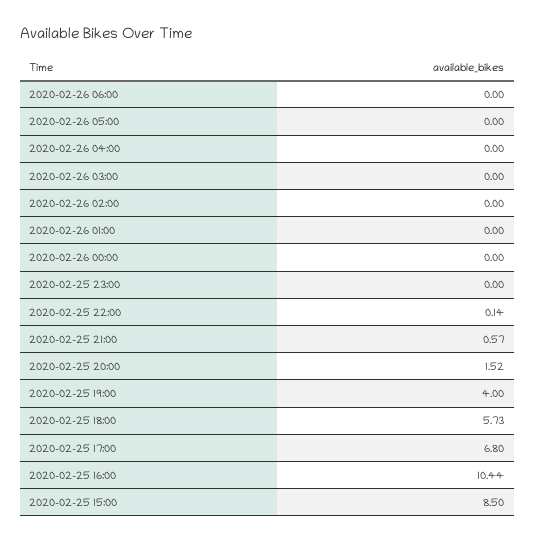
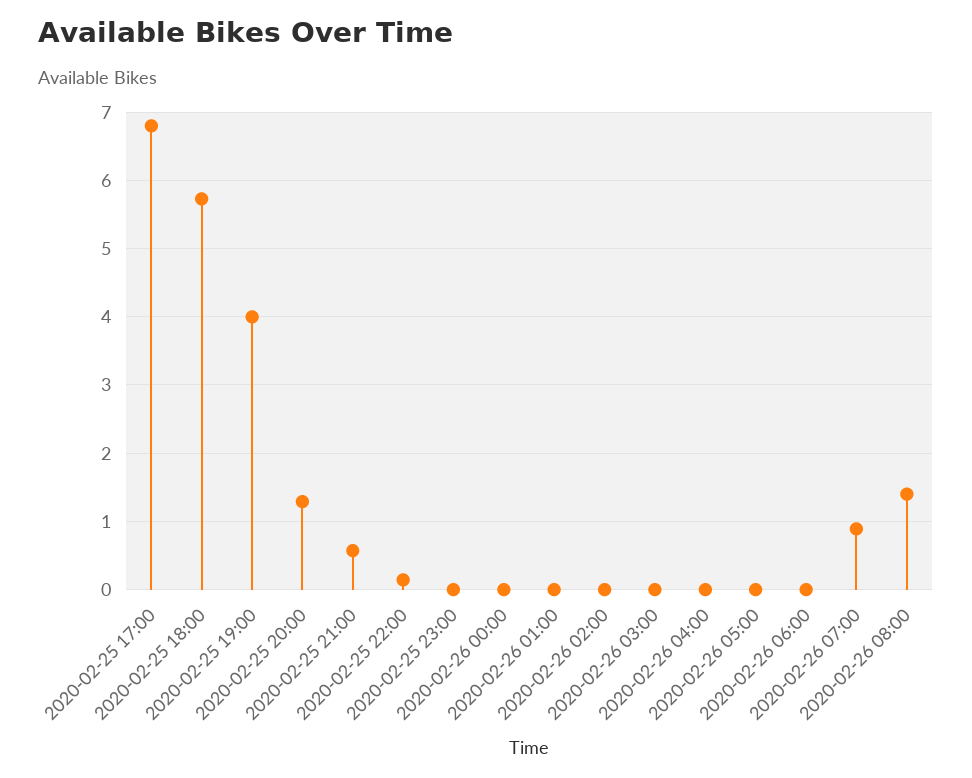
2020-02-25 20:00: 1.52 -> 1.3
2020-02-25 16:00: 10.44 -> none
2020-02-25 15:00: 8.5 -> none
2020-02-26 07:00: none -> 0.9
2020-02-26 08:00: none -> 1.4

